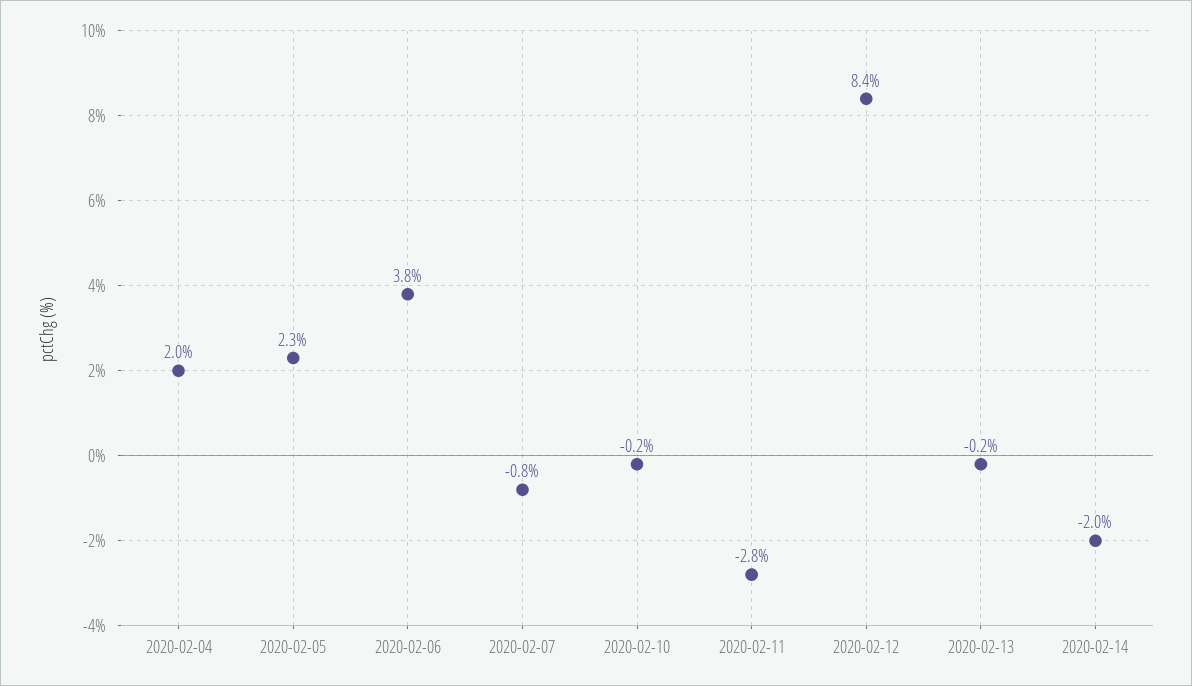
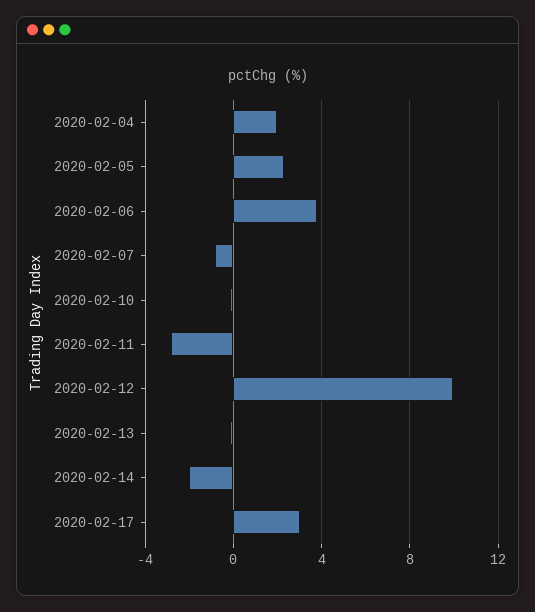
2020-02-12: 8.4 -> 10
2020-02-17: none -> 3

